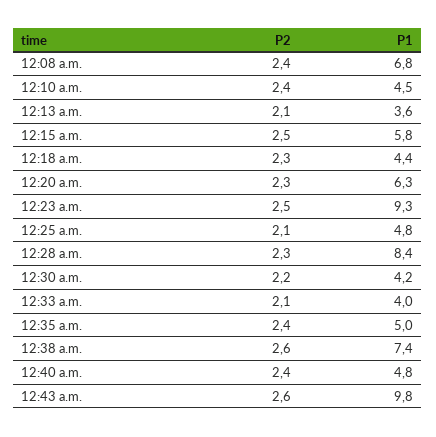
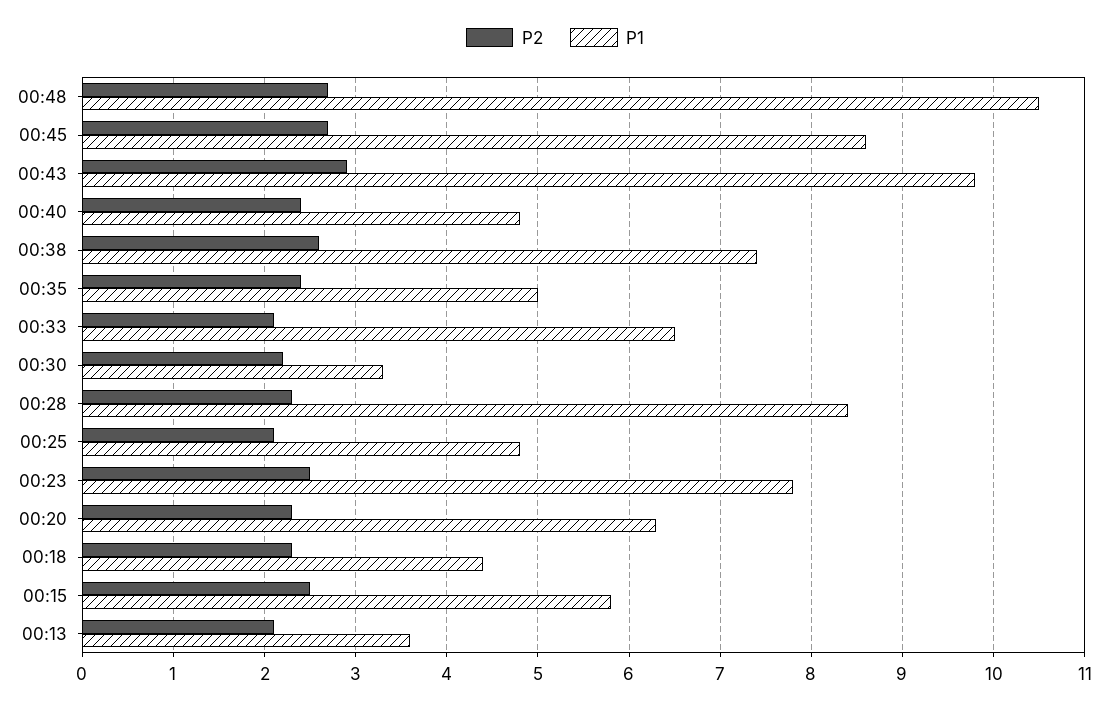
P2, 12:08 a.m.: 2.4 -> none
P1, 12:08 a.m.: 6.8 -> none
P2, 12:10 a.m.: 2.4 -> none
P1, 12:10 a.m.: 4.5 -> none
P1, 12:23 a.m.: 9.3 -> 7.8
P1, 12:30 a.m.: 4.2 -> 3.3
P1, 12:33 a.m.: 4 -> 6.5
P2, 12:43 a.m.: 2.6 -> 2.9
P2, 00:48: none -> 2.7
P1, 00:48: none -> 10.5
P2, 00:45: none -> 2.7
P1, 00:45: none -> 8.6

